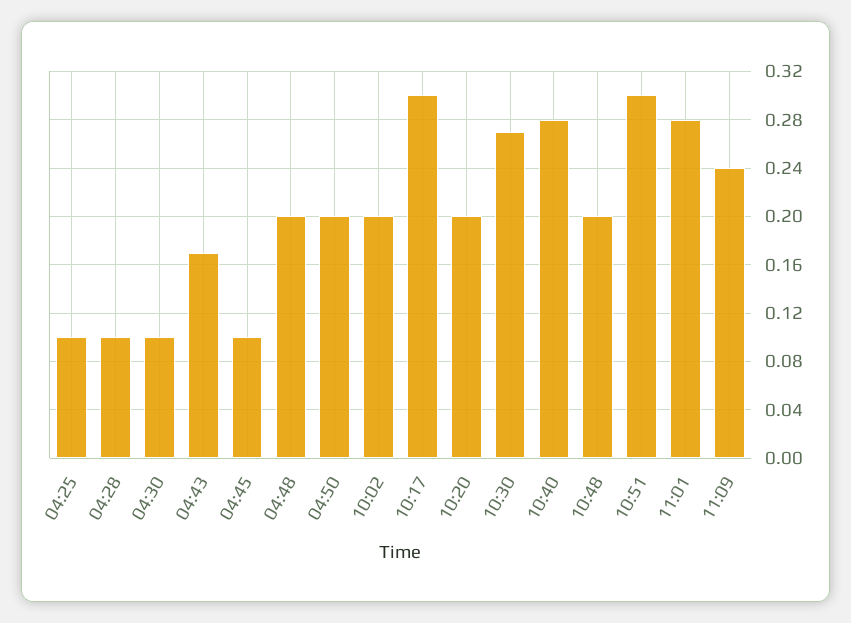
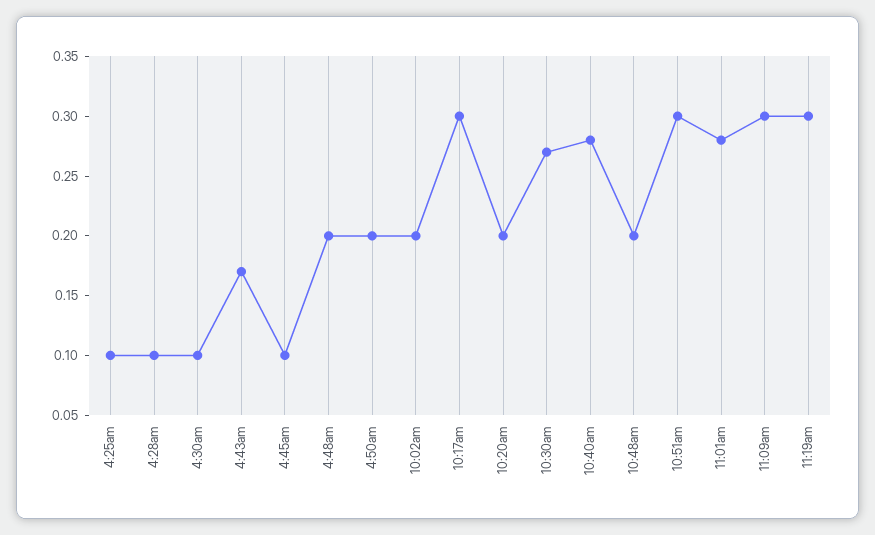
11:09: 0.24 -> 0.3
11:19am: none -> 0.3

